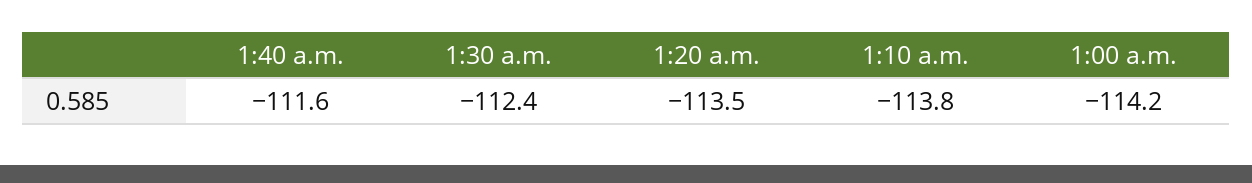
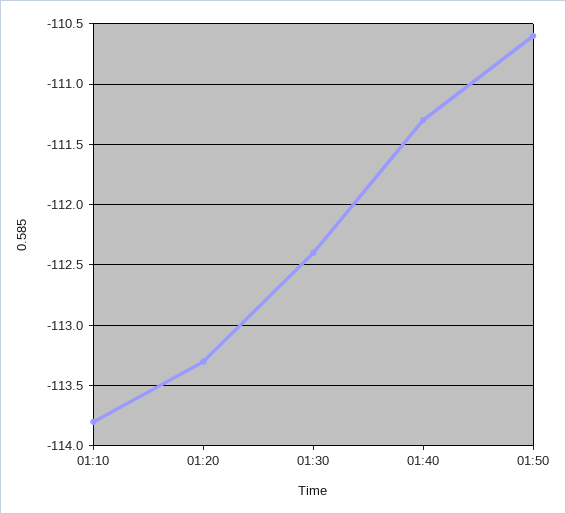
1:40 a.m.: -111.6 -> -111.3
1:20 a.m.: -113.5 -> -113.3
1:00 a.m.: -114.2 -> none
01:50: none -> -110.6

